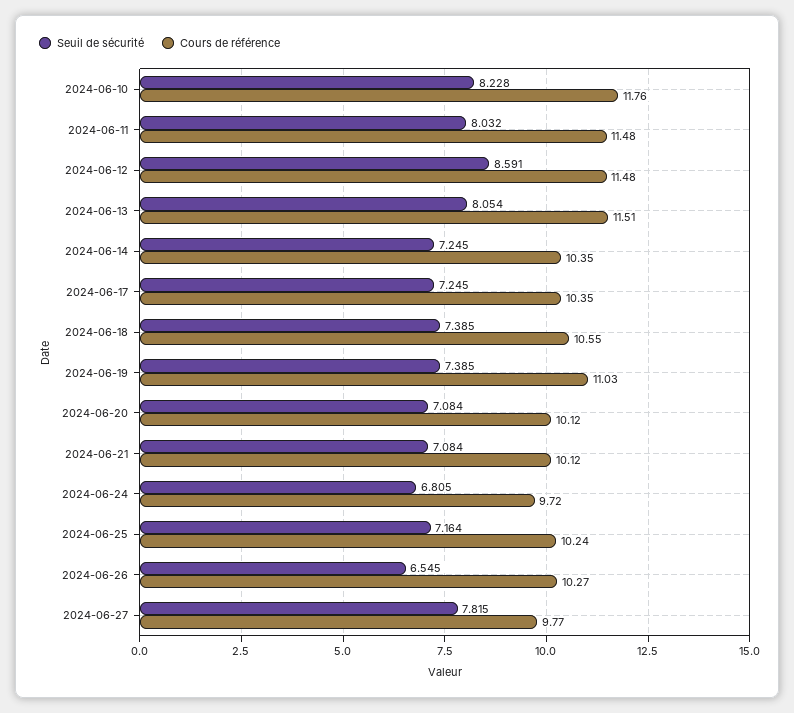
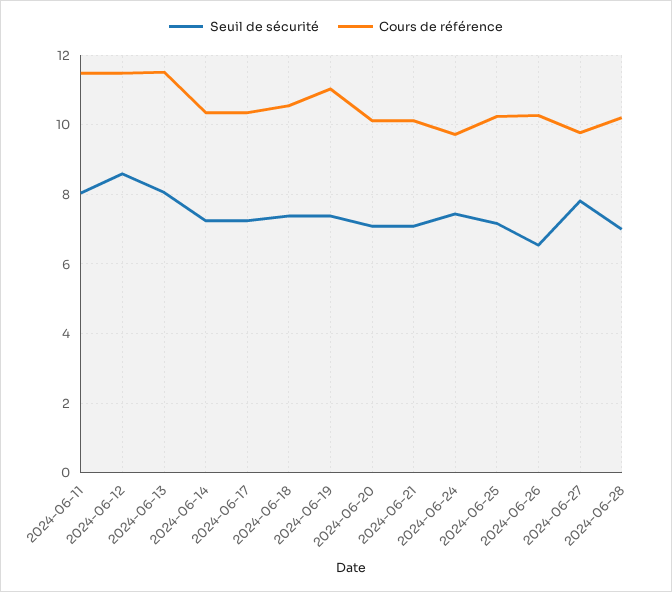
Seuil de sécurité, 2024-06-10: 8.228 -> none
Cours de référence, 2024-06-10: 11.76 -> none
Seuil de sécurité, 2024-06-24: 6.805 -> 7.4
Seuil de sécurité, 2024-06-28: none -> 7
Cours de référence, 2024-06-28: none -> 10.2

